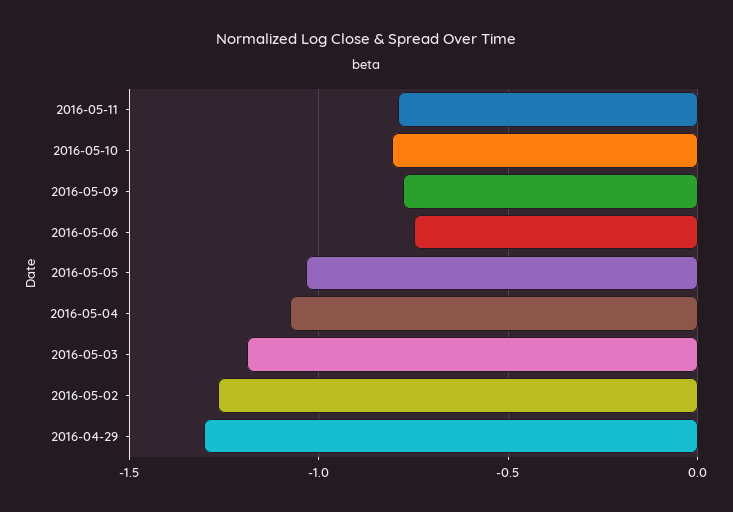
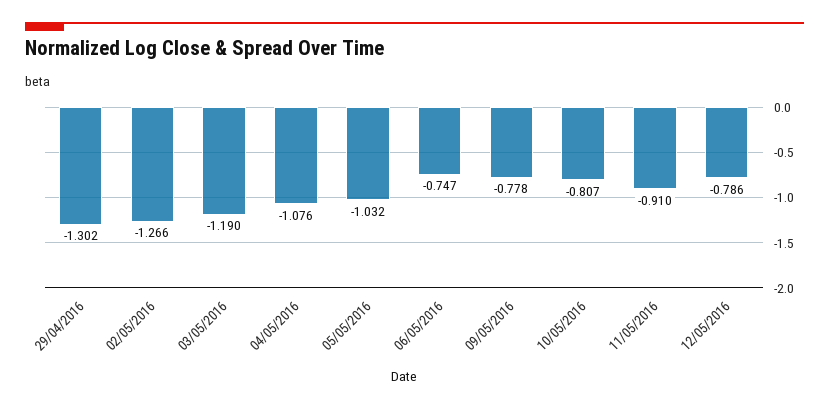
2016-05-11: -0.8 -> -0.91
12/05/2016: none -> -0.786

